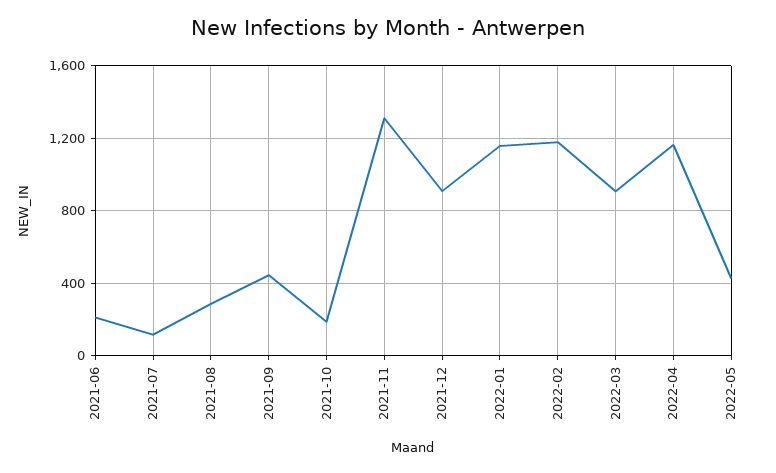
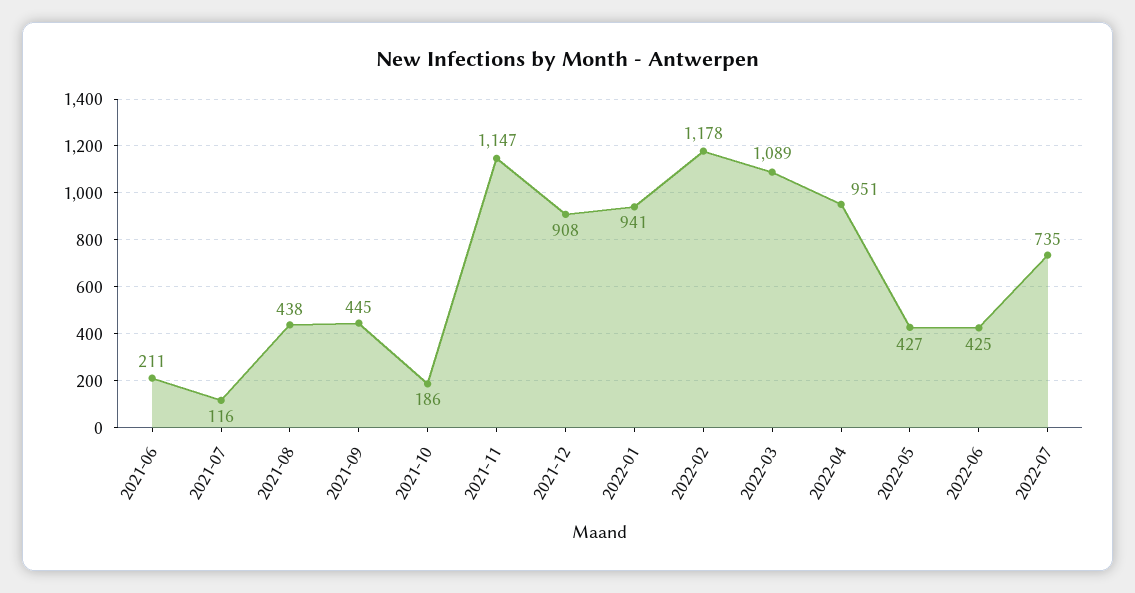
2021-08: 300 -> 438
2021-11: 1300 -> 1147
2022-01: 1150 -> 941
2022-03: 900 -> 1089
2022-04: 1150 -> 951
2022-06: none -> 425
2022-07: none -> 735

